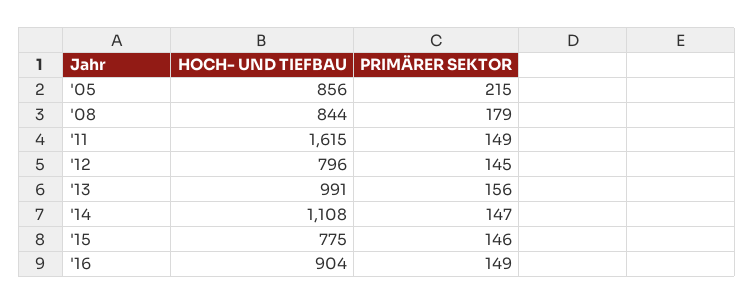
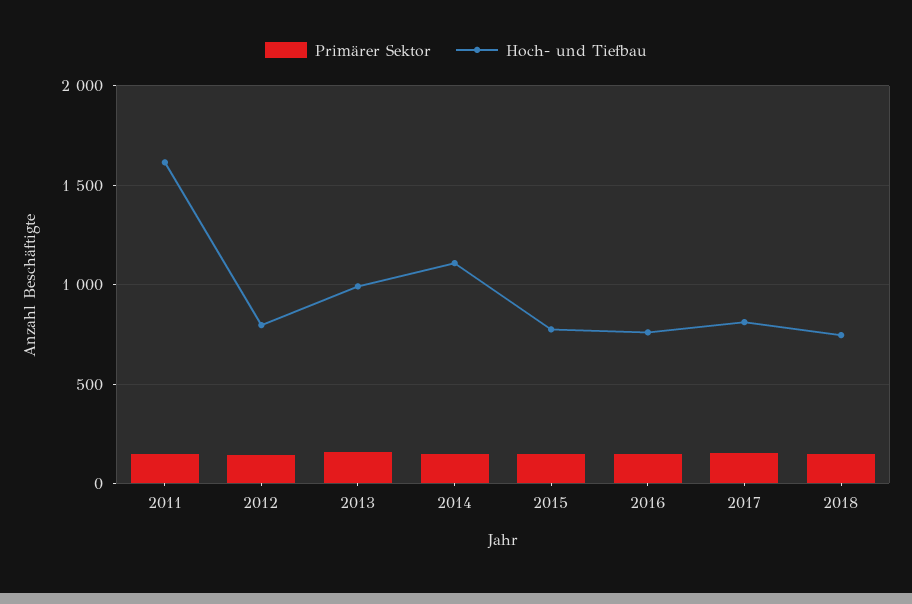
HOCH- UND TIEFBAU, '05: 856 -> none
PRIMÄRER SEKTOR, '05: 215 -> none
HOCH- UND TIEFBAU, '08: 844 -> none
PRIMÄRER SEKTOR, '08: 179 -> none
HOCH- UND TIEFBAU, '16: 904 -> 750
PRIMÄRER SEKTOR, 2017: none -> 150
HOCH- UND TIEFBAU, 2017: none -> 800
PRIMÄRER SEKTOR, 2018: none -> 150
HOCH- UND TIEFBAU, 2018: none -> 750

